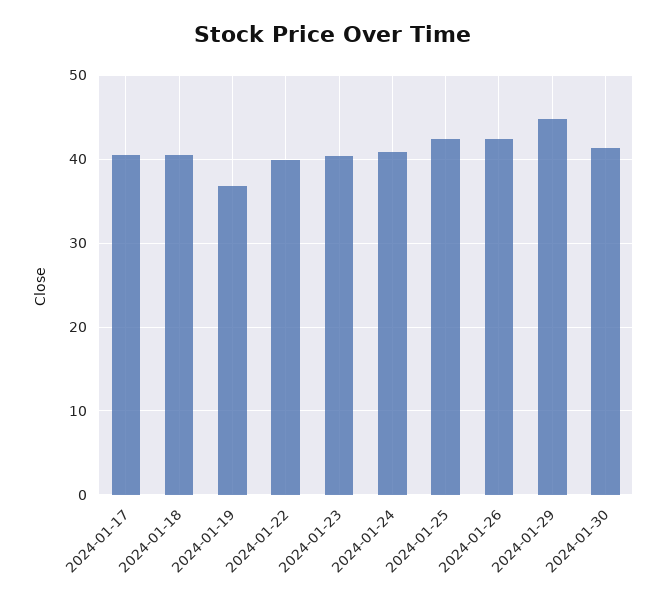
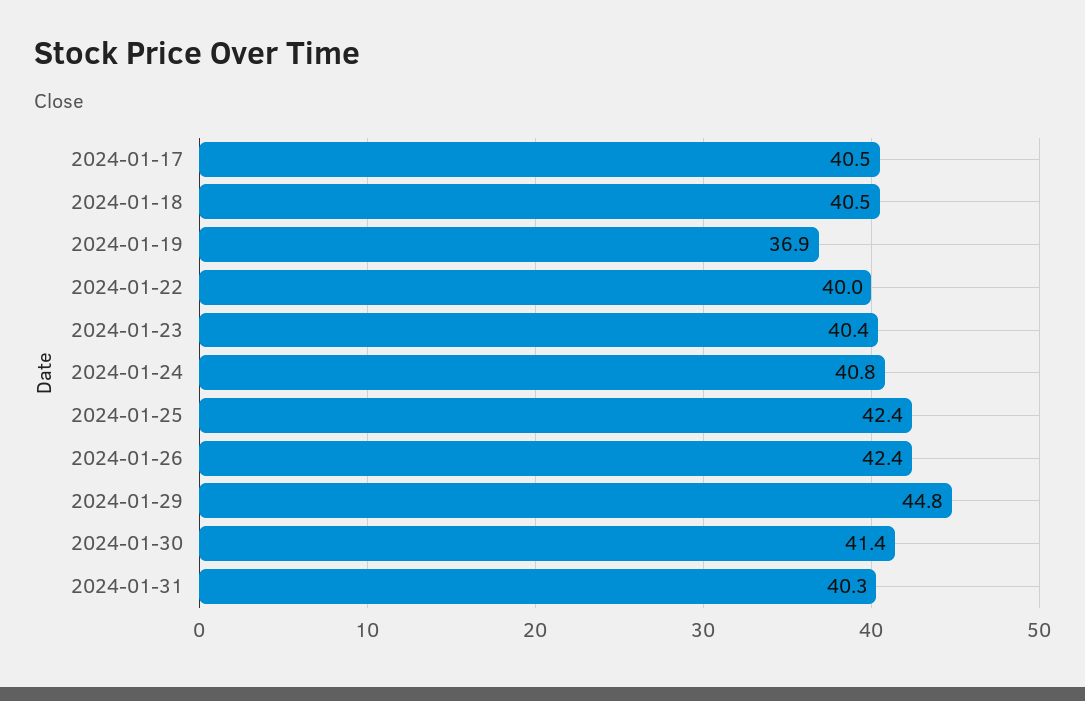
2024-01-31: none -> 40.3

